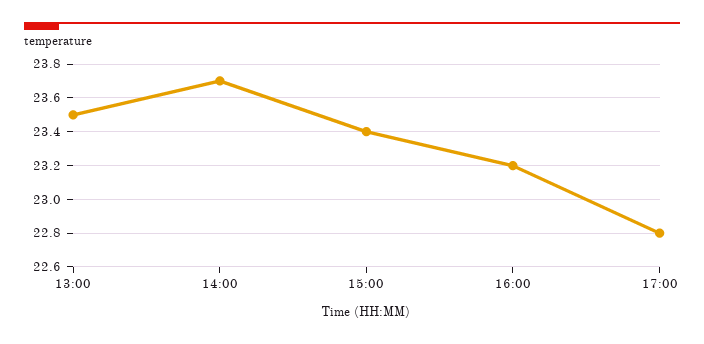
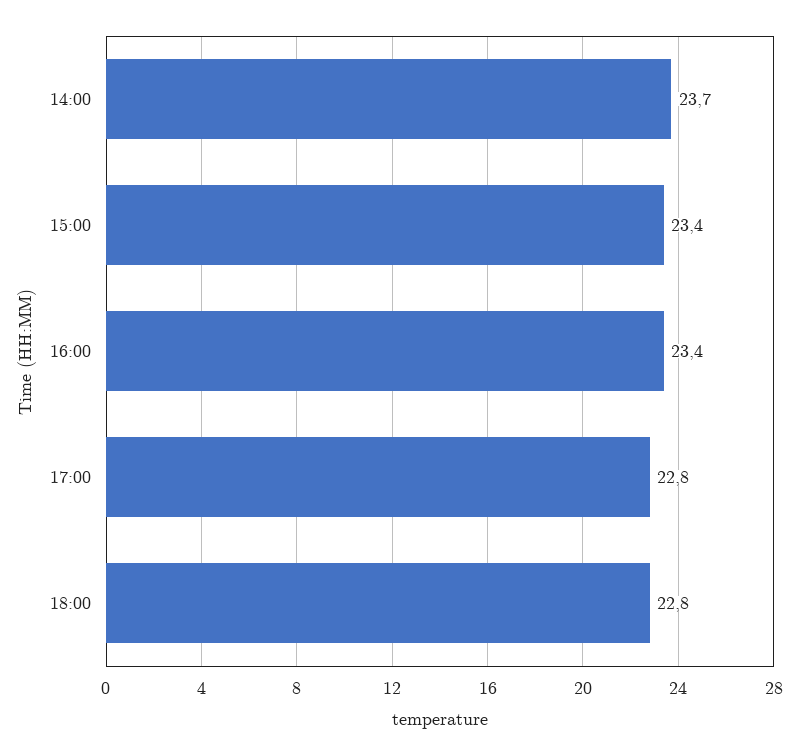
13:00: 23.5 -> none
16:00: 23.2 -> 23.4
18:00: none -> 22.8

